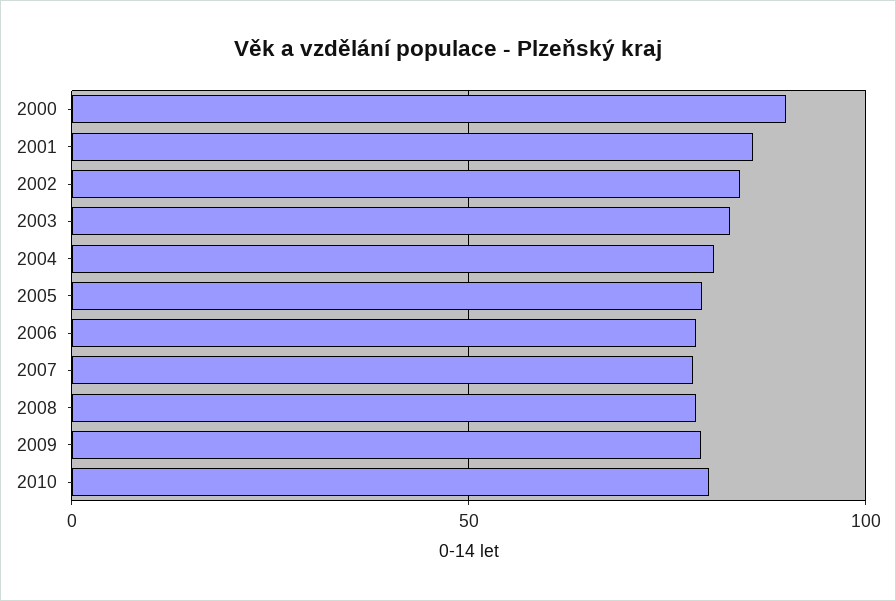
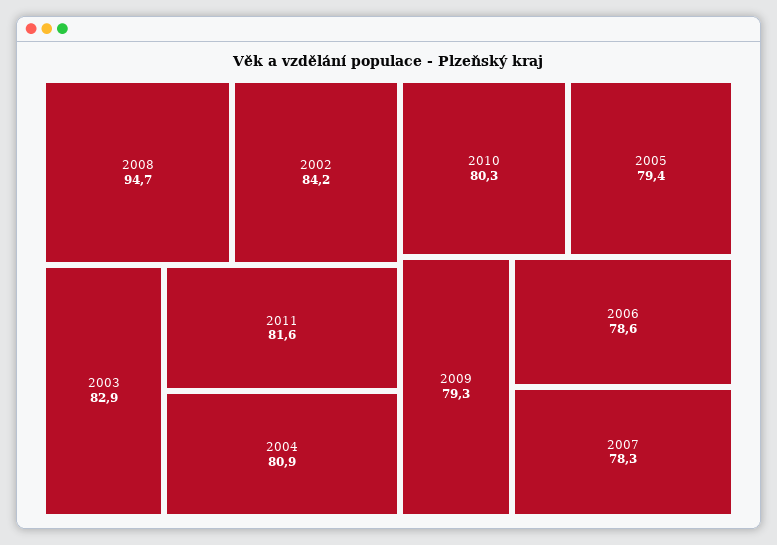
2000: 90 -> none
2001: 85 -> none
2008: 80 -> 94.7
2011: none -> 81.6

